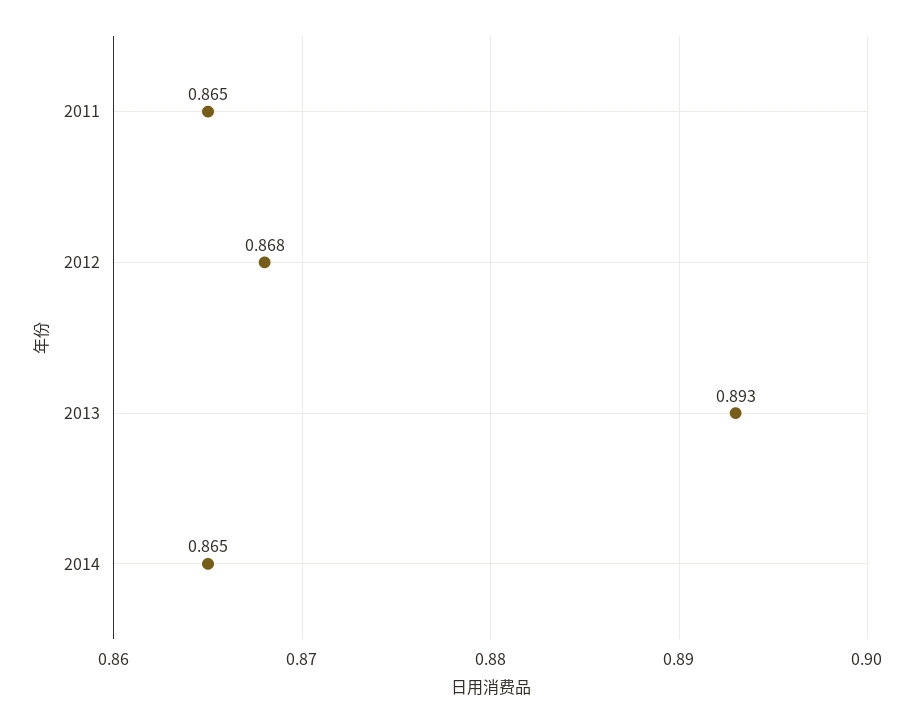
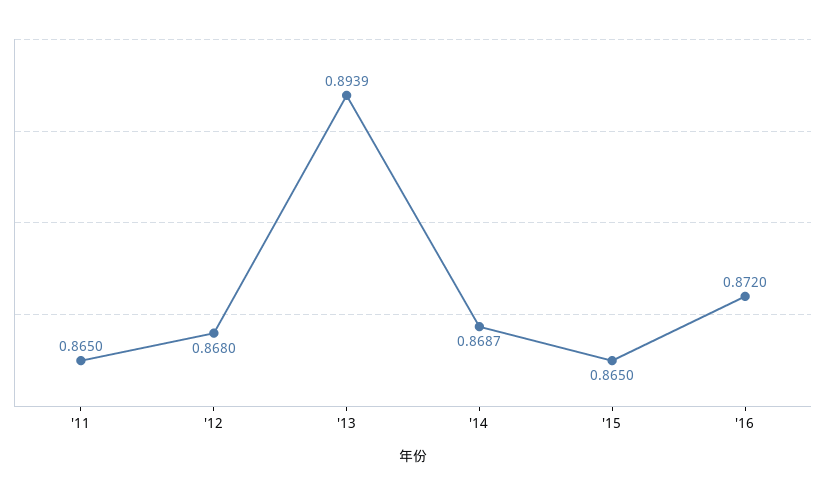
2013: 0.893 -> 0.8939
2014: 0.865 -> 0.8687
'15: none -> 0.865
'16: none -> 0.872

